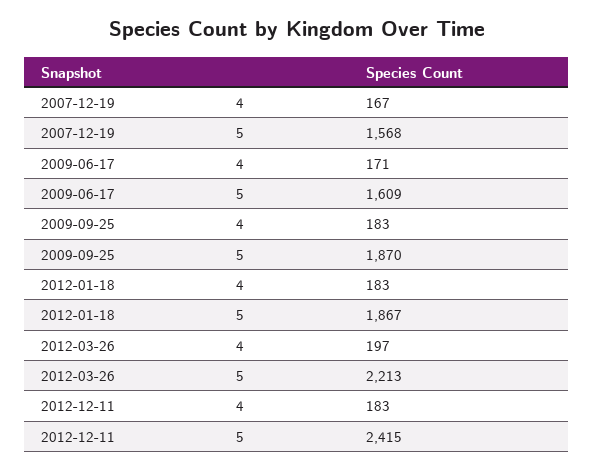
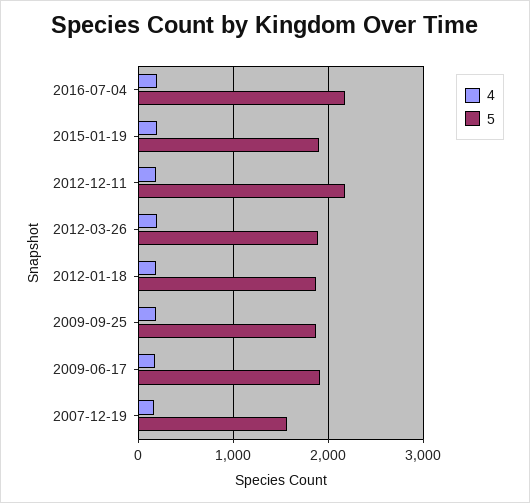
5, 2009-06-17: 1609 -> 1900
5, 2012-03-26: 2213 -> 1900
5, 2012-12-11: 2415 -> 2200
4, 2016-07-04: none -> 200
5, 2016-07-04: none -> 2200
4, 2015-01-19: none -> 200
5, 2015-01-19: none -> 1900

